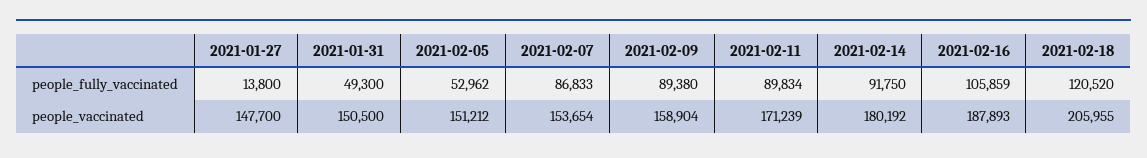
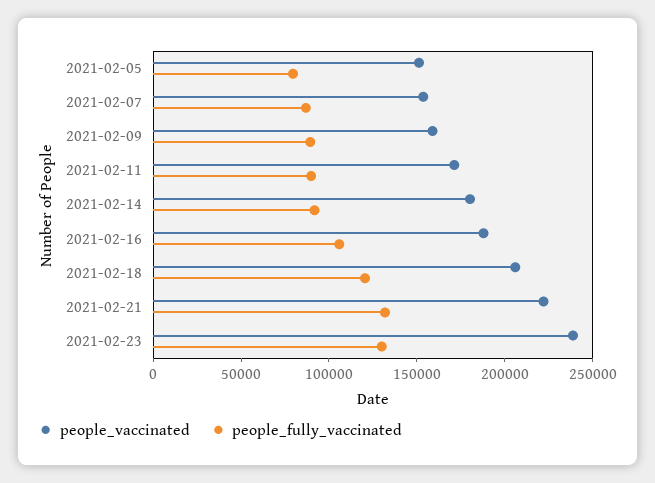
people_fully_vaccinated, 2021-01-27: 13800 -> none
people_fully_vaccinated, 2021-01-31: 49300 -> none
people_fully_vaccinated, 2021-02-05: 52962 -> 80000
people_vaccinated, 2021-01-27: 147700 -> none
people_vaccinated, 2021-01-31: 150500 -> none
people_vaccinated, 2021-02-21: none -> 220000
people_fully_vaccinated, 2021-02-21: none -> 130000
people_vaccinated, 2021-02-23: none -> 240000
people_fully_vaccinated, 2021-02-23: none -> 130000

